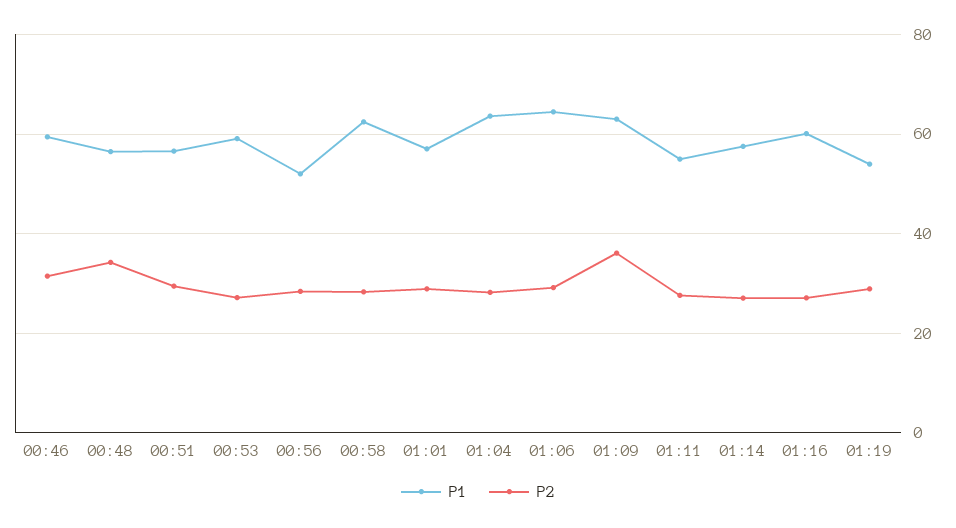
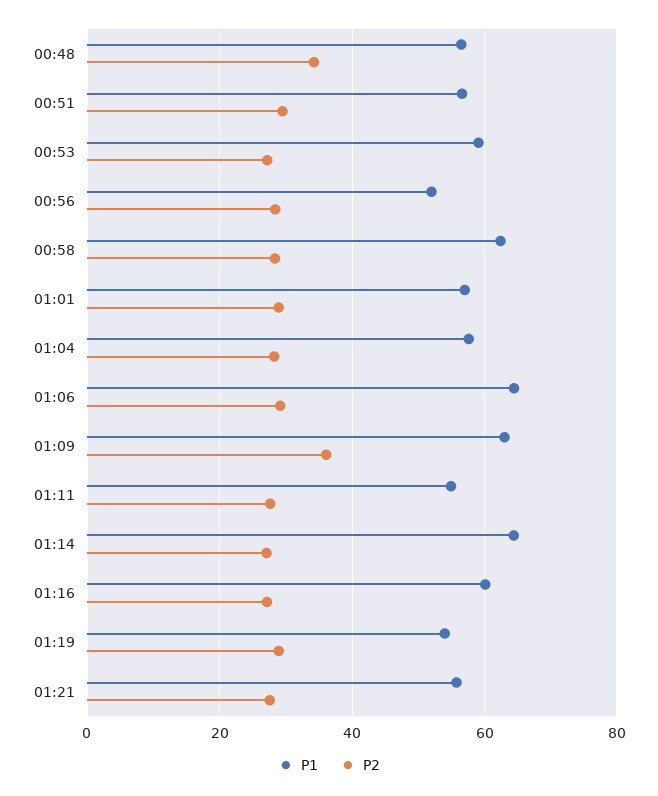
P1, 00:46: 60 -> none
P2, 00:46: 32 -> none
P1, 01:04: 64 -> 58
P1, 01:14: 58 -> 64
P1, 01:21: none -> 56
P2, 01:21: none -> 28

